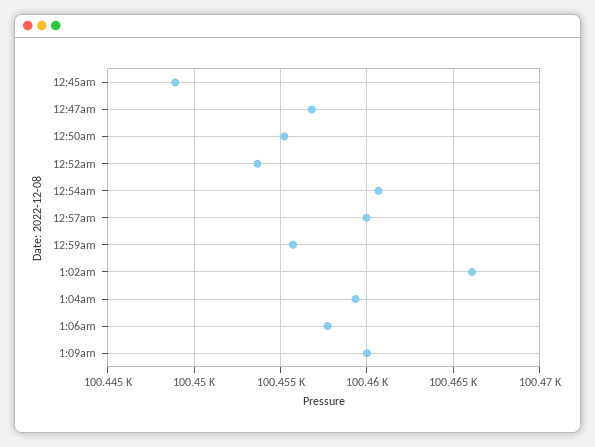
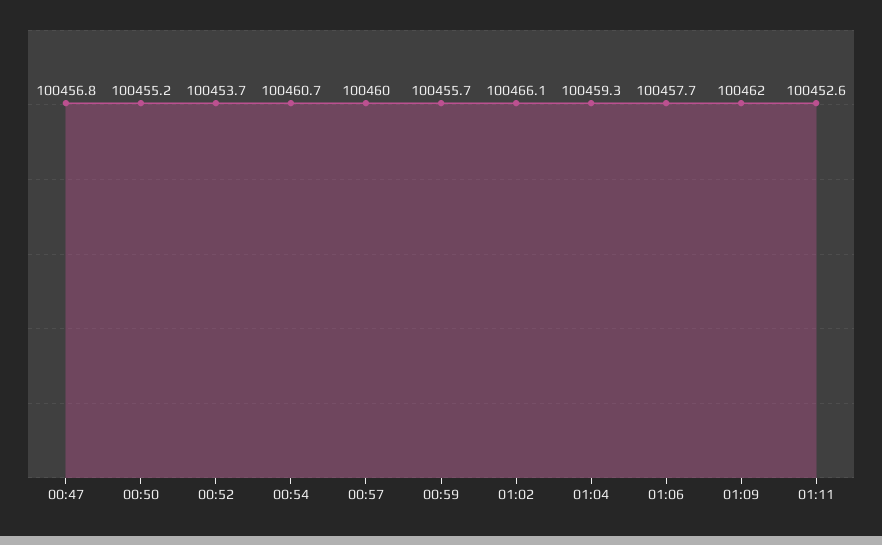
12:45am: 100449 -> none
1:09am: 100460 -> 100462
01:11: none -> 100452.6

